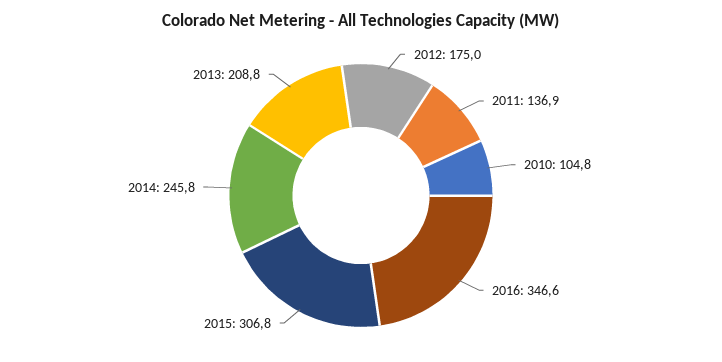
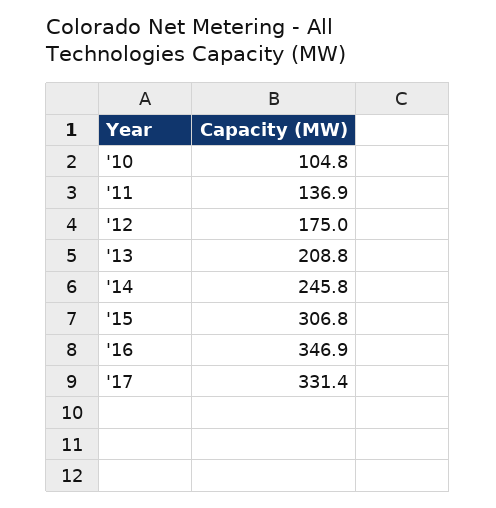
2016: 346.6 -> 346.9
'17: none -> 331.4

